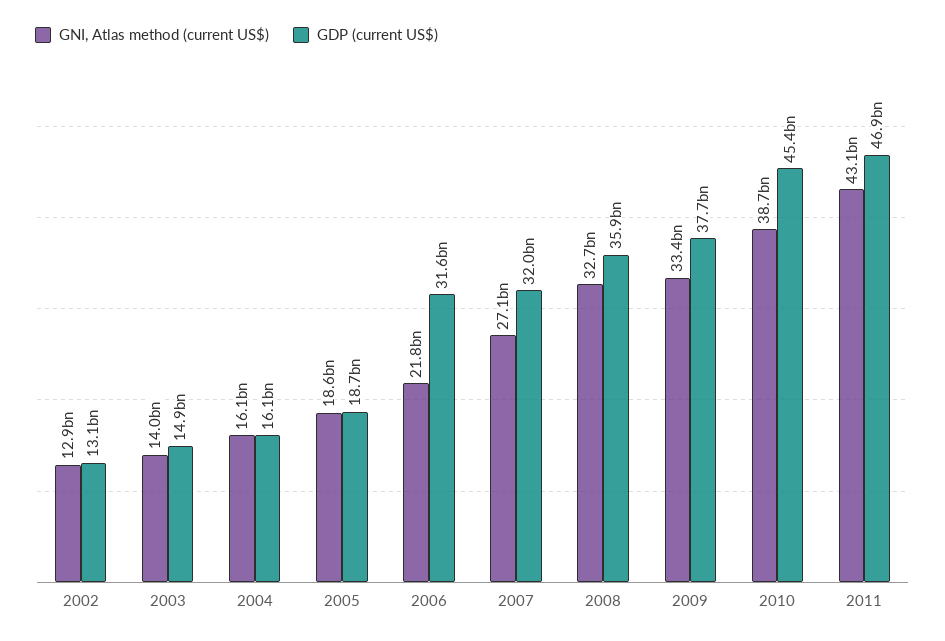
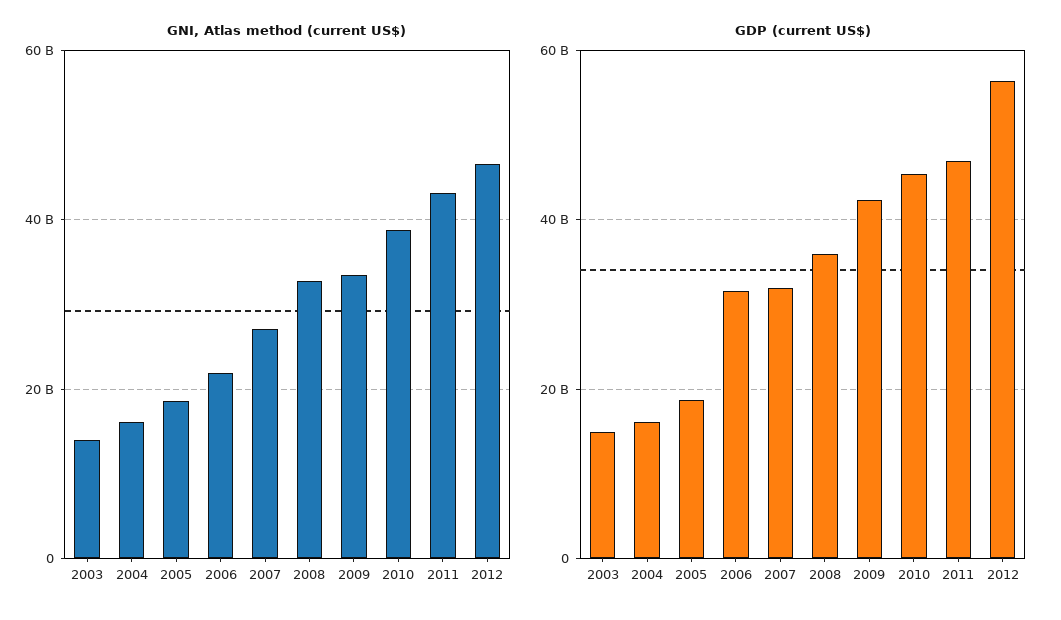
GNI, Atlas method (current US$), 2002: 12900000000 -> none
GDP (current US$), 2002: 13100000000 -> none
GDP (current US$), 2009: 37700000000 -> 42000000000
GNI, Atlas method (current US$), 2012: none -> 46000000000
GDP (current US$), 2012: none -> 56000000000

